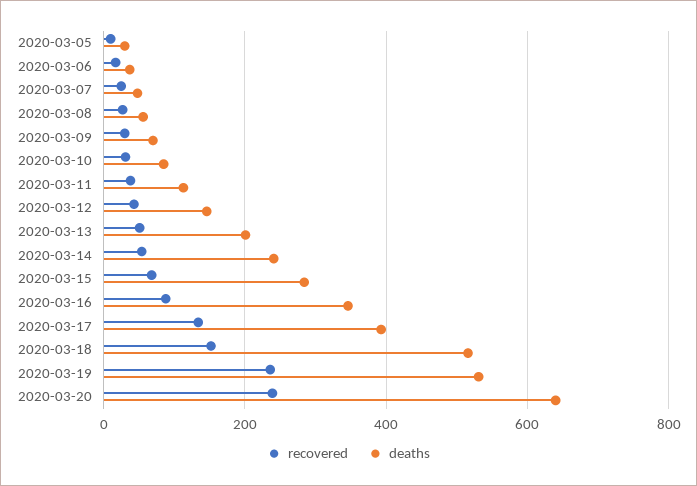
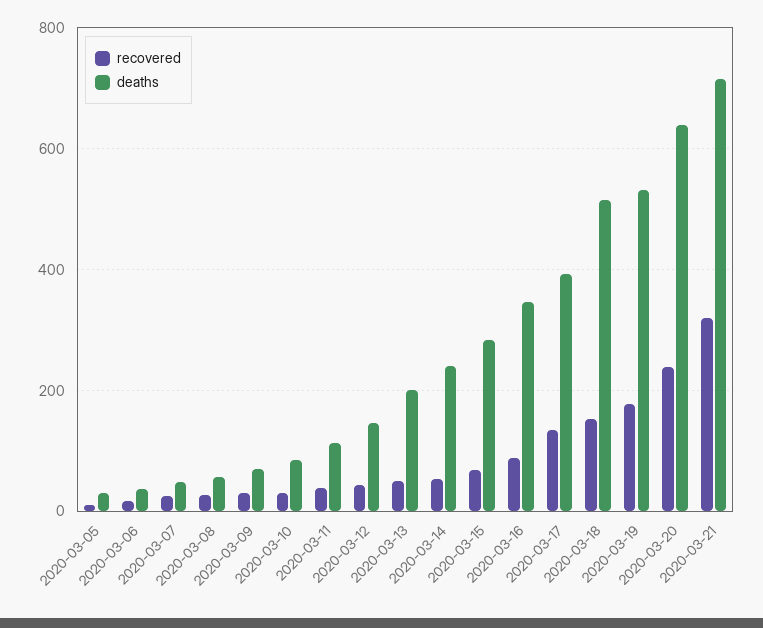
recovered, 2020-03-19: 240 -> 180
recovered, 2020-03-21: none -> 320
deaths, 2020-03-21: none -> 720

